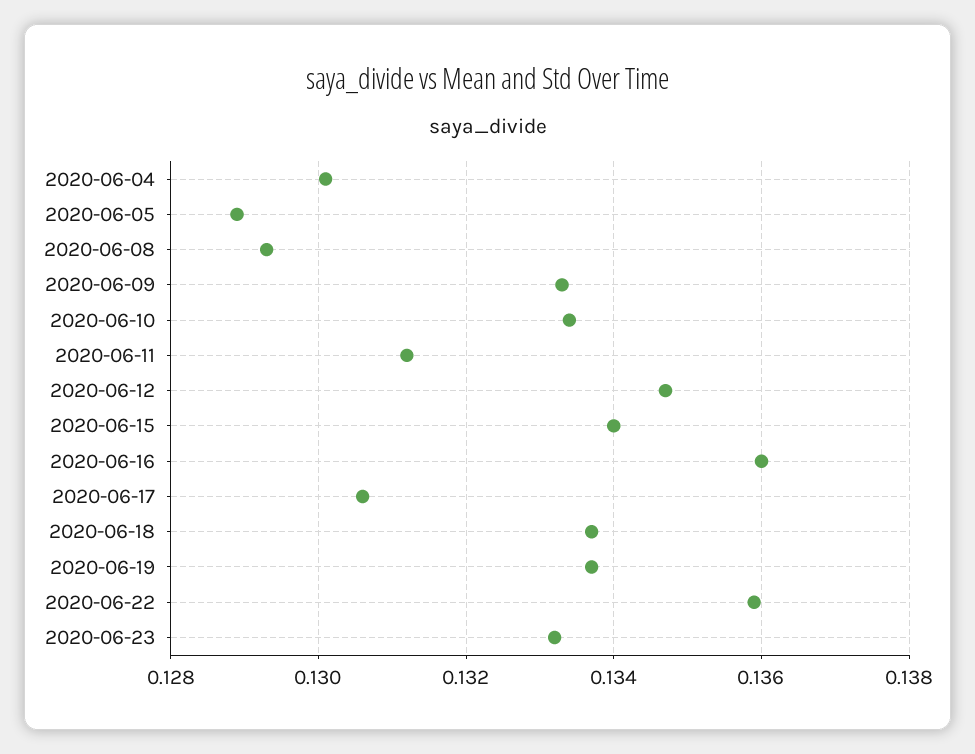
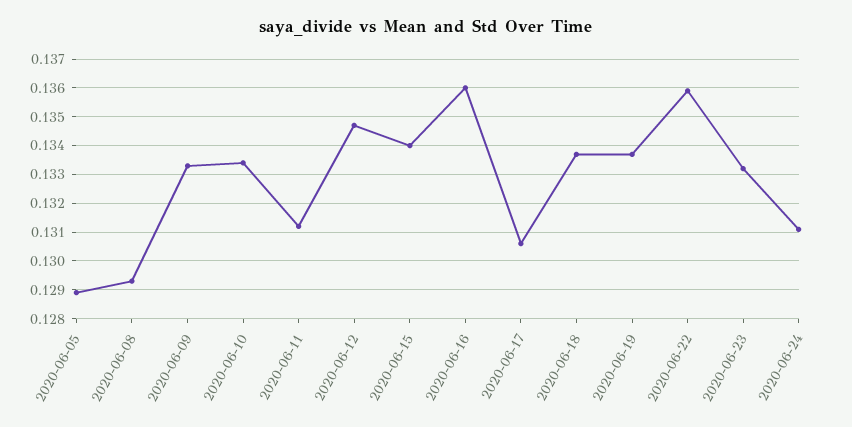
2020-06-04: 0.13 -> none
2020-06-24: none -> 0.131

